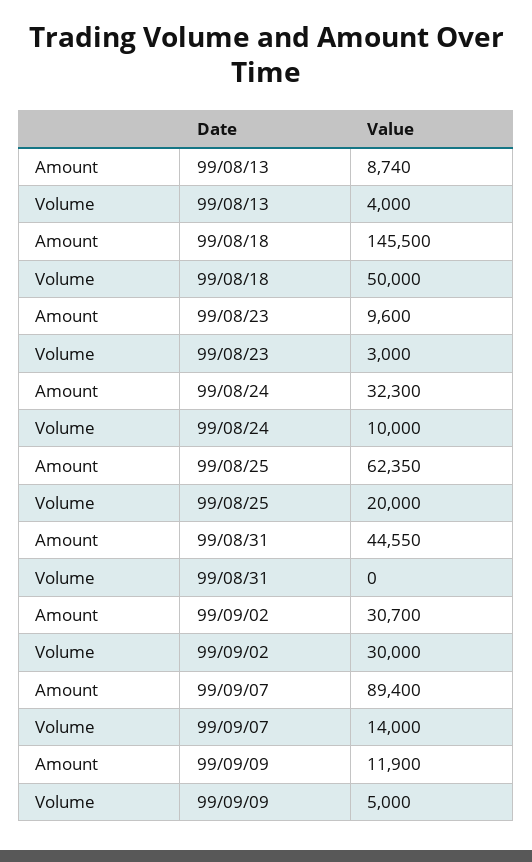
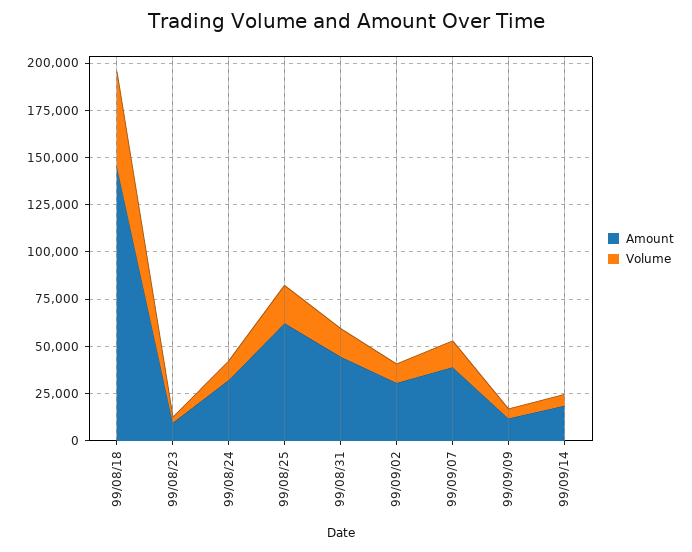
Amount, 99/08/13: 8740 -> none
Volume, 99/08/13: 4000 -> none
Volume, 99/08/31: 0 -> 15000
Volume, 99/09/02: 30000 -> 10000
Amount, 99/09/07: 89400 -> 40000
Amount, 99/09/14: none -> 20000
Volume, 99/09/14: none -> 5000

